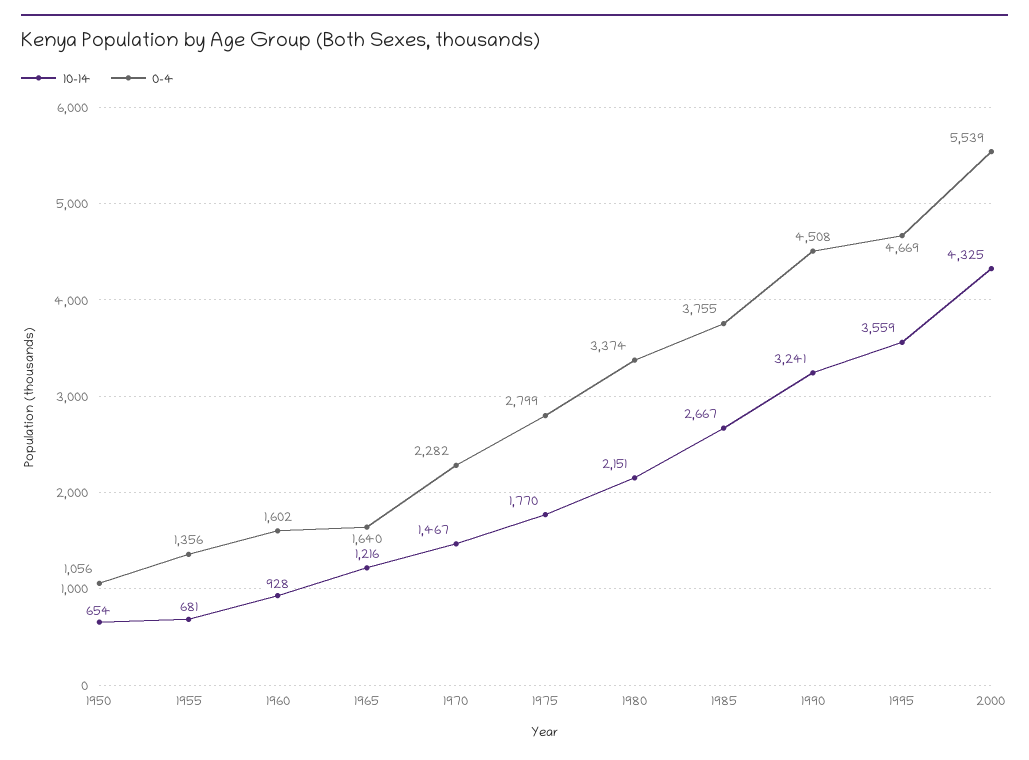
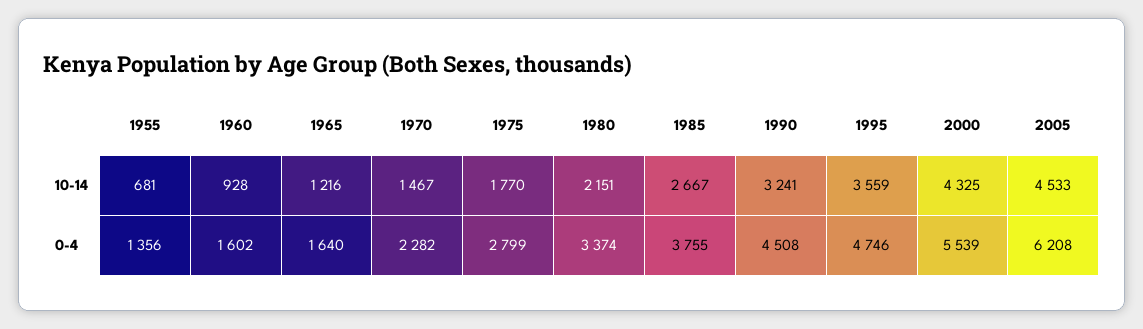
10-14, 1950: 654 -> none
0-4, 1950: 1056 -> none
0-4, 1995: 4669 -> 4746
10-14, 2005: none -> 4533
0-4, 2005: none -> 6208

